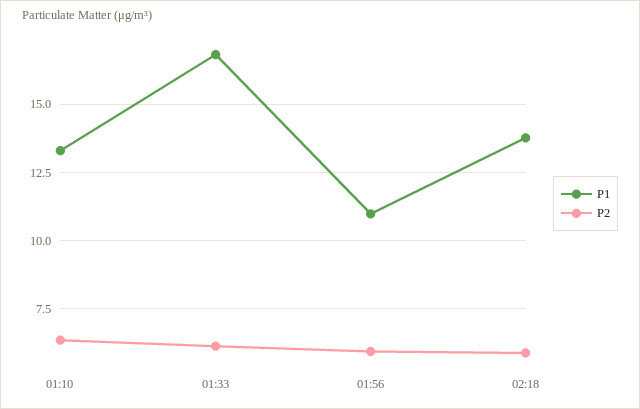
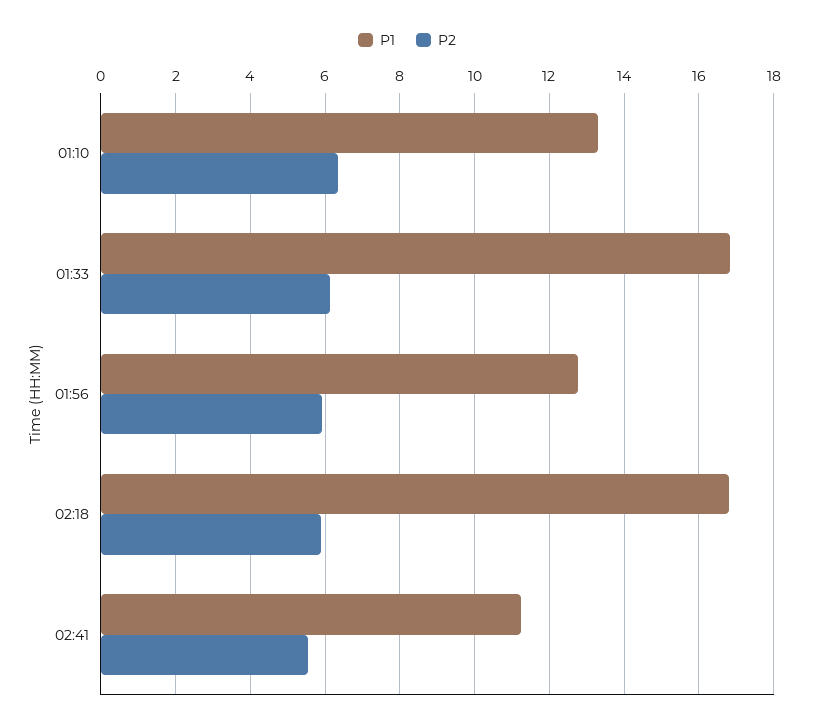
P1, 01:56: 11 -> 12.8
P1, 02:18: 13.75 -> 16.8
P1, 02:41: none -> 11.2
P2, 02:41: none -> 5.6

